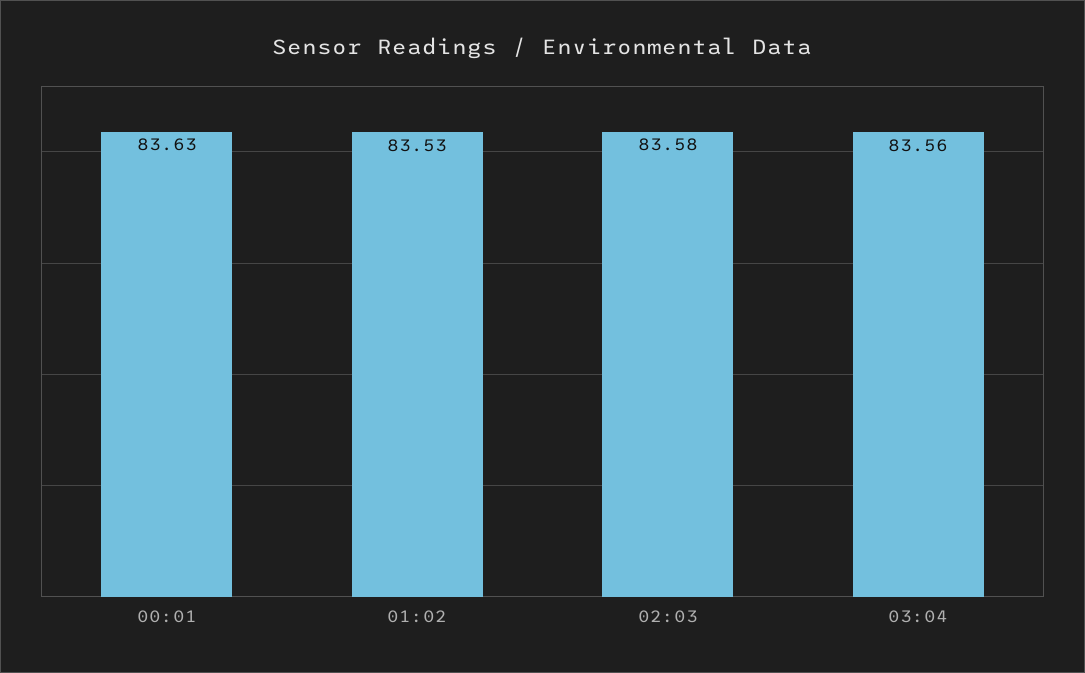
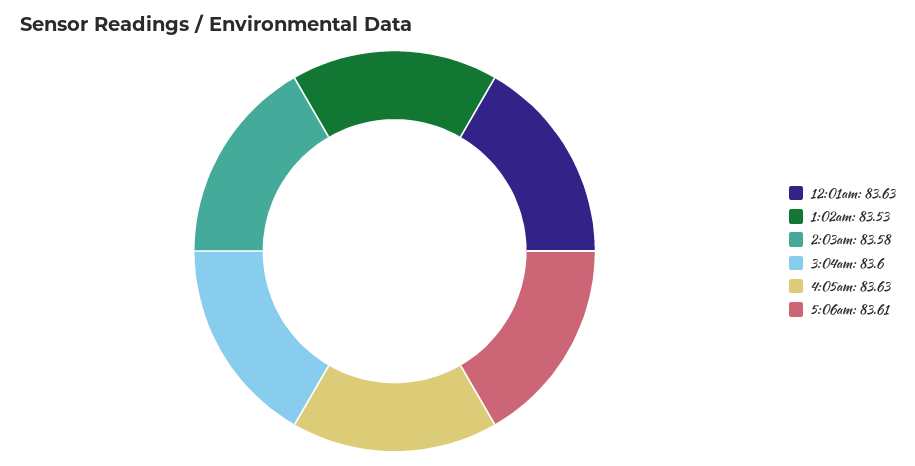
03:04: 83.56 -> 83.6
4:05am: none -> 83.63
5:06am: none -> 83.61

